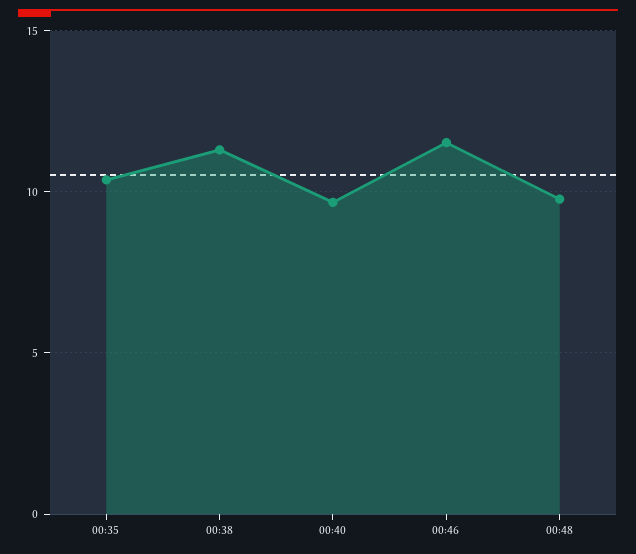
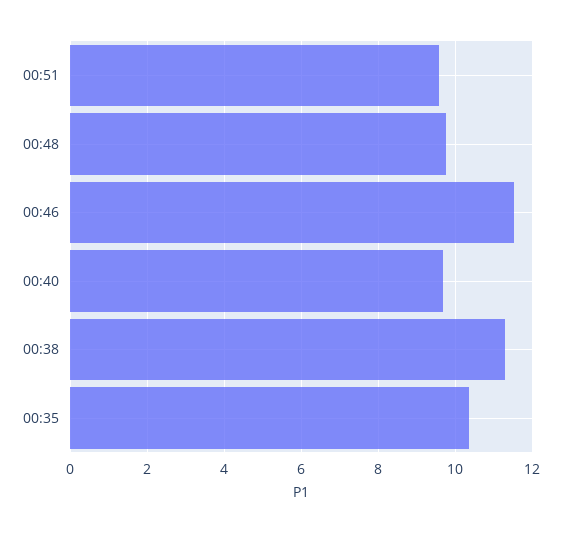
00:51: none -> 9.6

